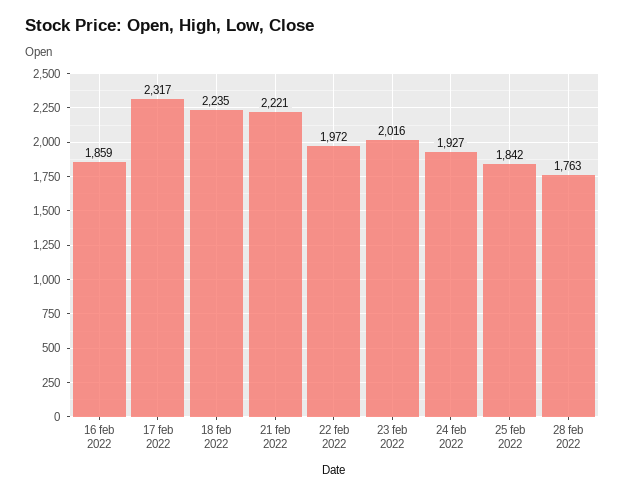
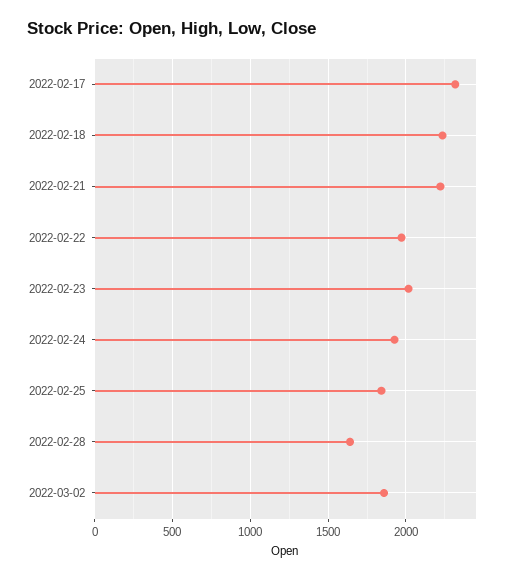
16 feb 2022: 1859 -> none
28 feb 2022: 1763 -> 1650
2022-03-02: none -> 1850

